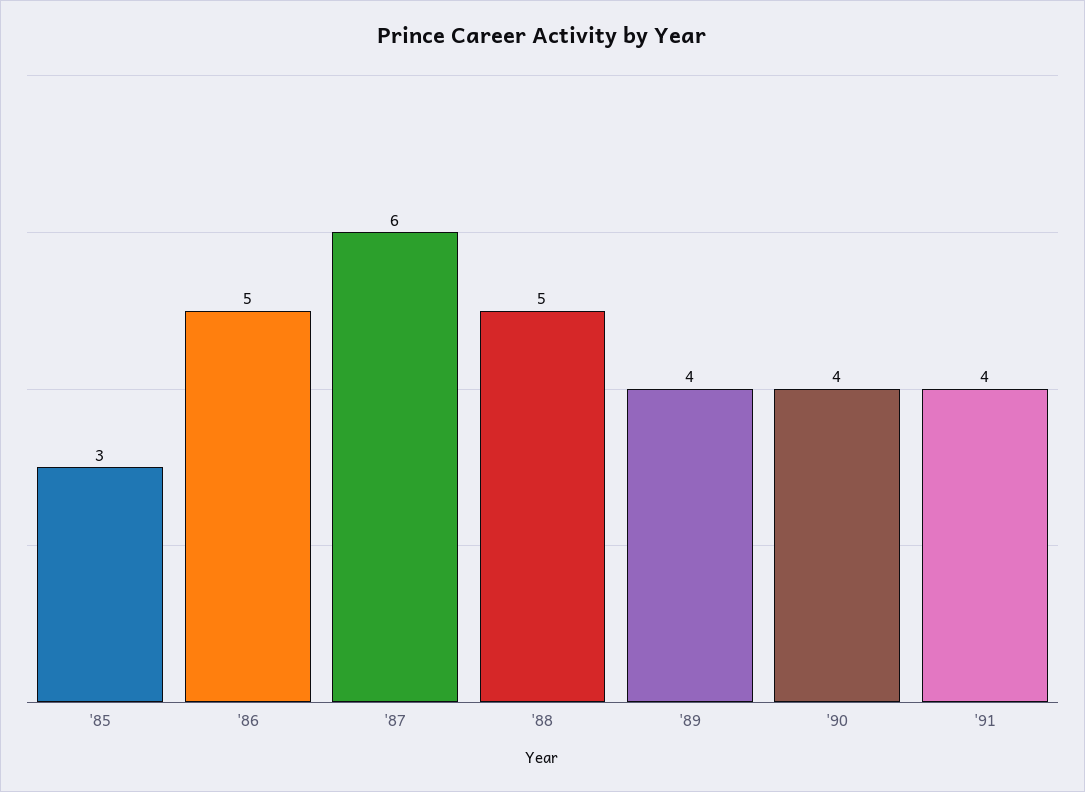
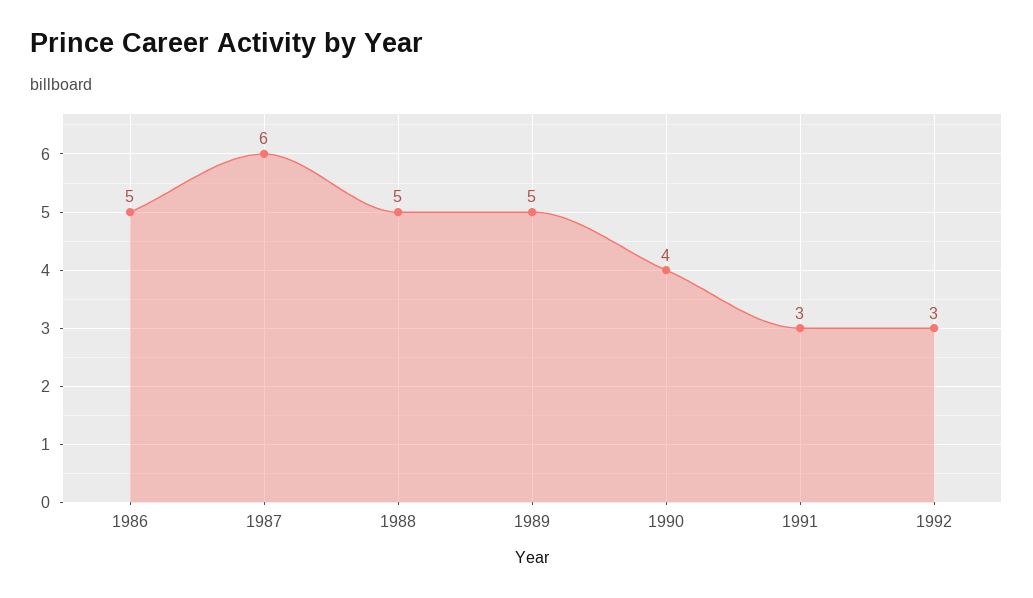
'85: 3 -> none
'89: 4 -> 5
'91: 4 -> 3
1992: none -> 3

